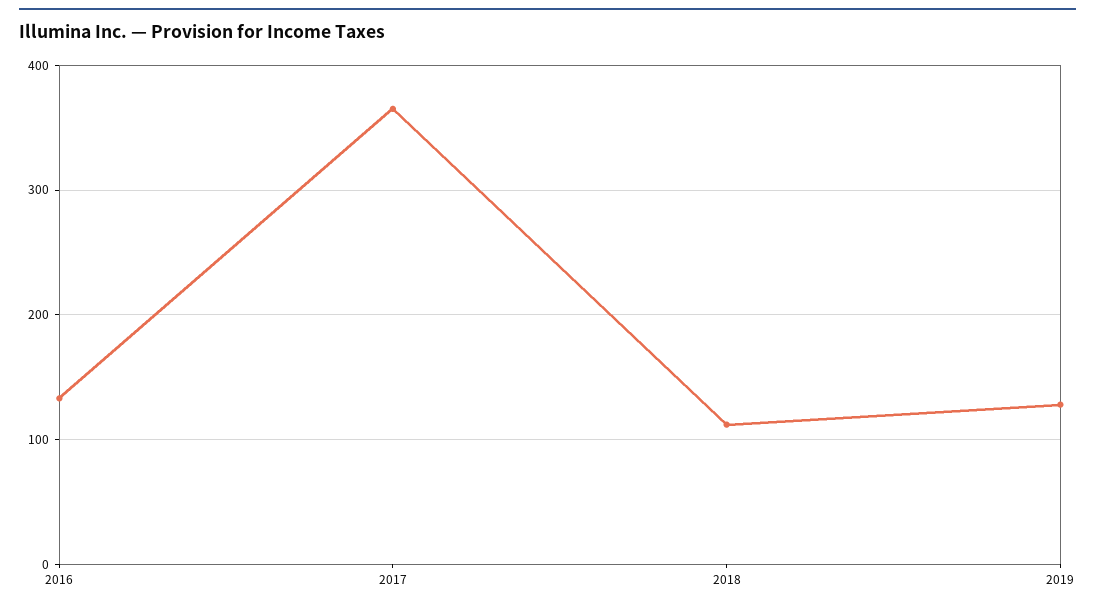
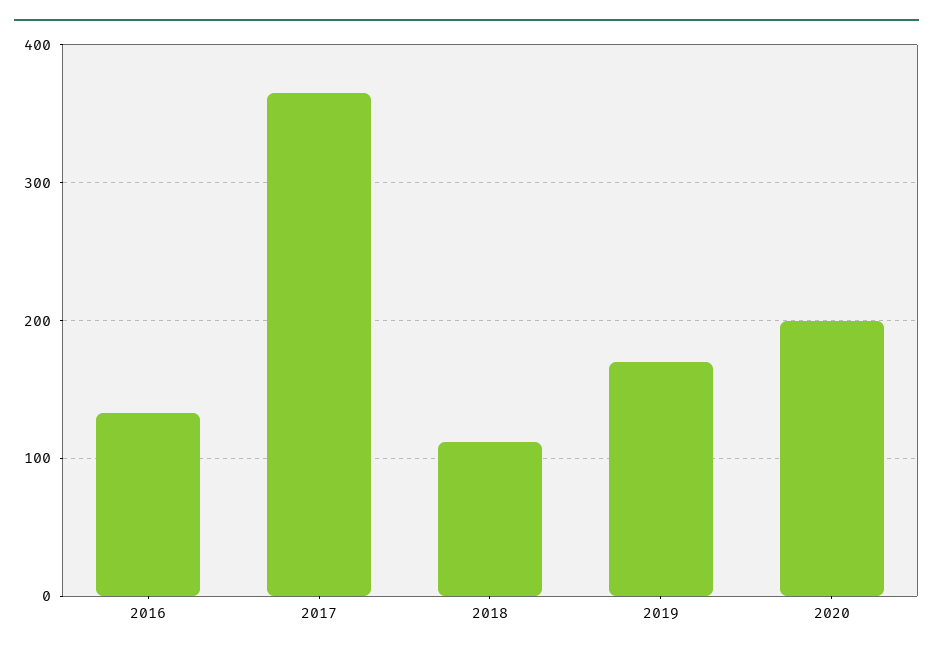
2019: 130 -> 170
2020: none -> 200

